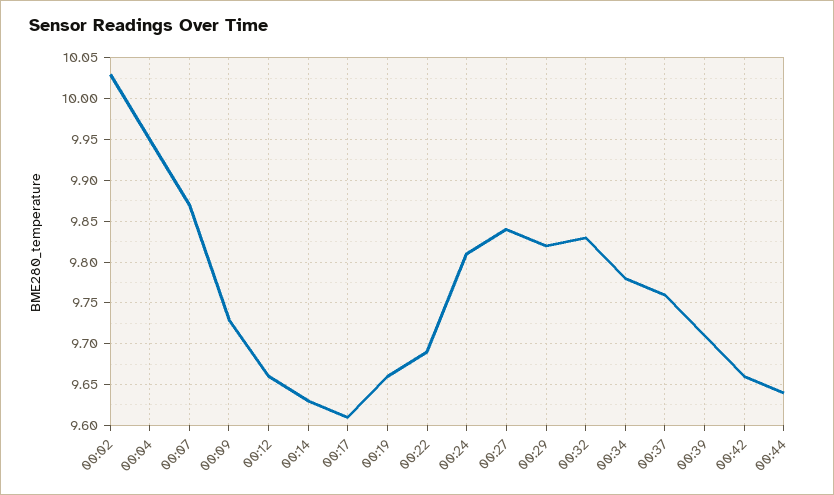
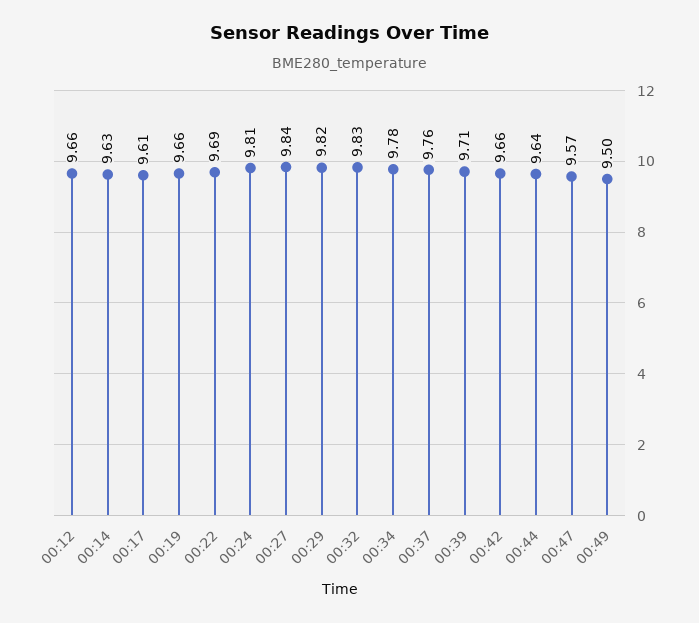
00:02: 10.03 -> none
00:04: 9.95 -> none
00:07: 9.87 -> none
00:09: 9.73 -> none
00:47: none -> 9.57
00:49: none -> 9.5

